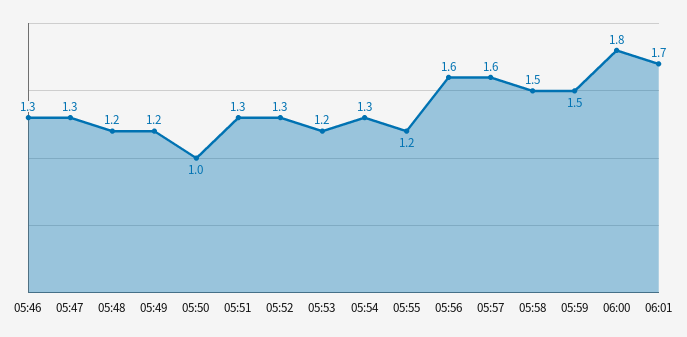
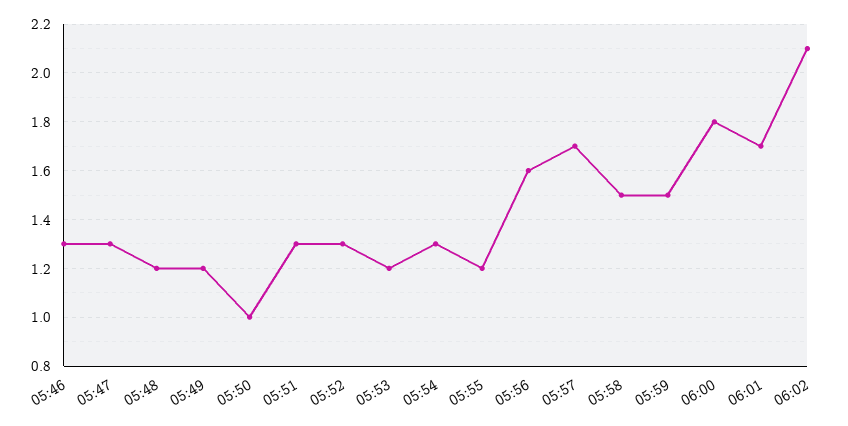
05:57: 1.6 -> 1.7
06:02: none -> 2.1

